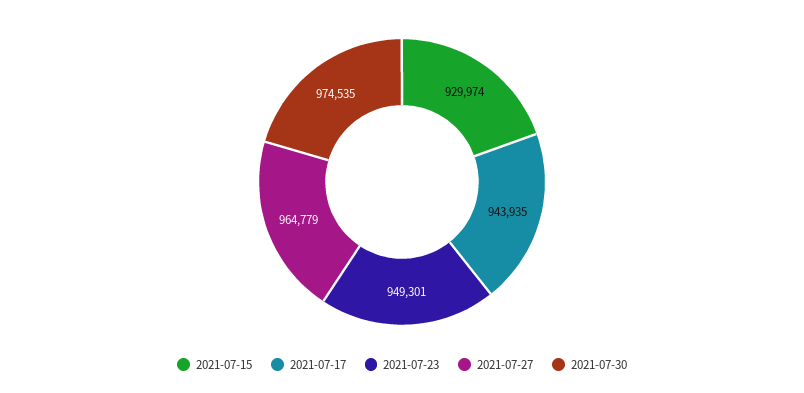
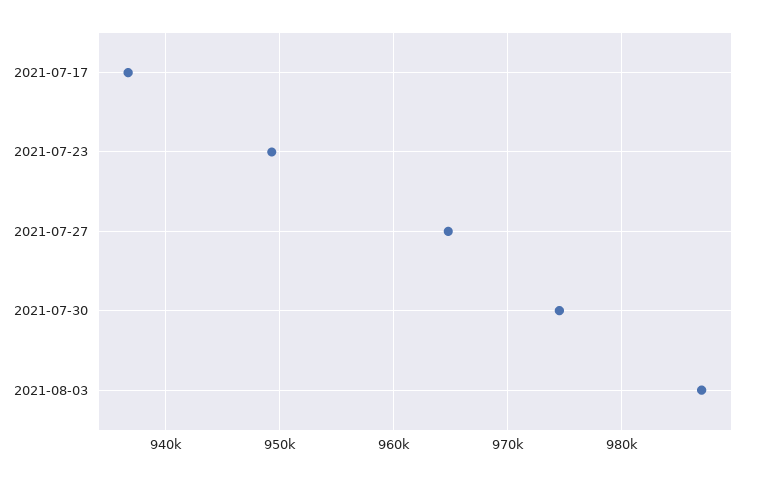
2021-07-15: 929974 -> none
2021-07-17: 943935 -> 937000
2021-08-03: none -> 987000

